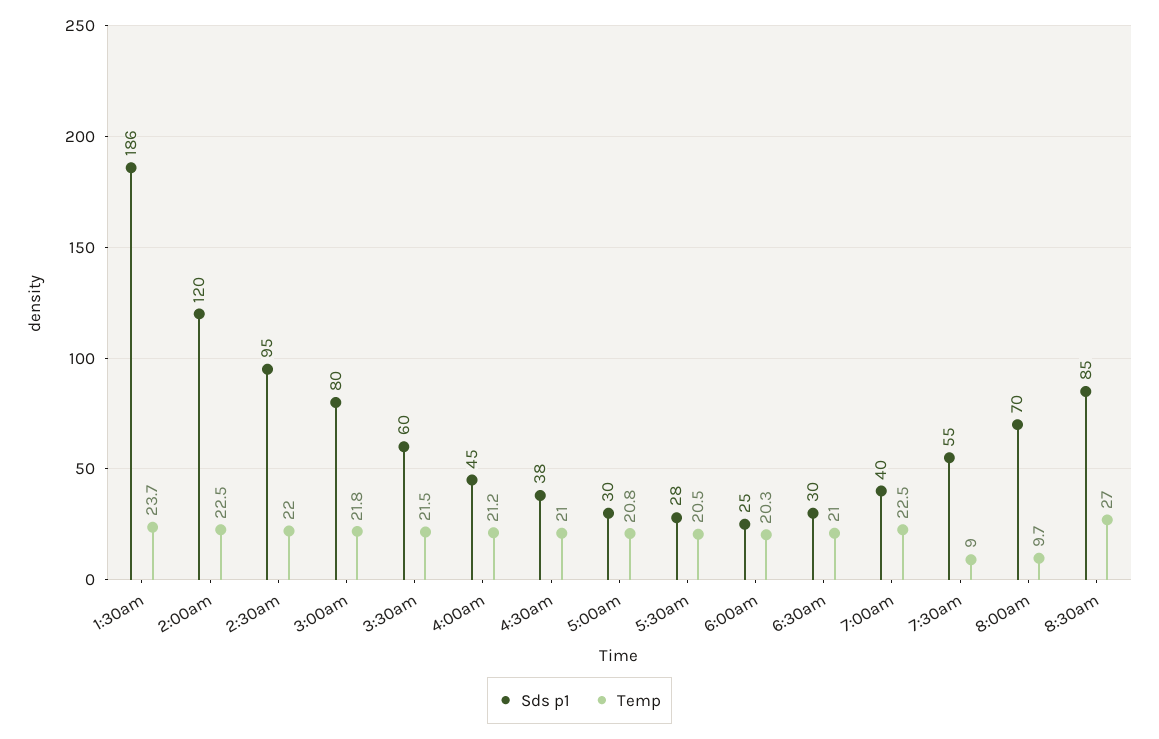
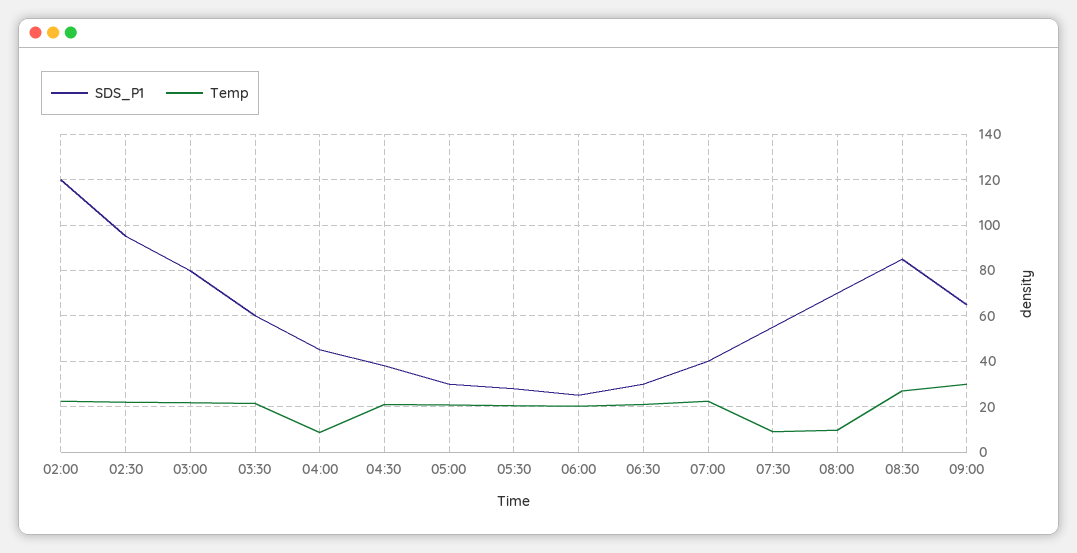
Sds p1, 1:30am: 186 -> none
Temp, 1:30am: 23.7 -> none
Temp, 4:00am: 21.2 -> 10
Sds p1, 09:00: none -> 65
Temp, 09:00: none -> 30

